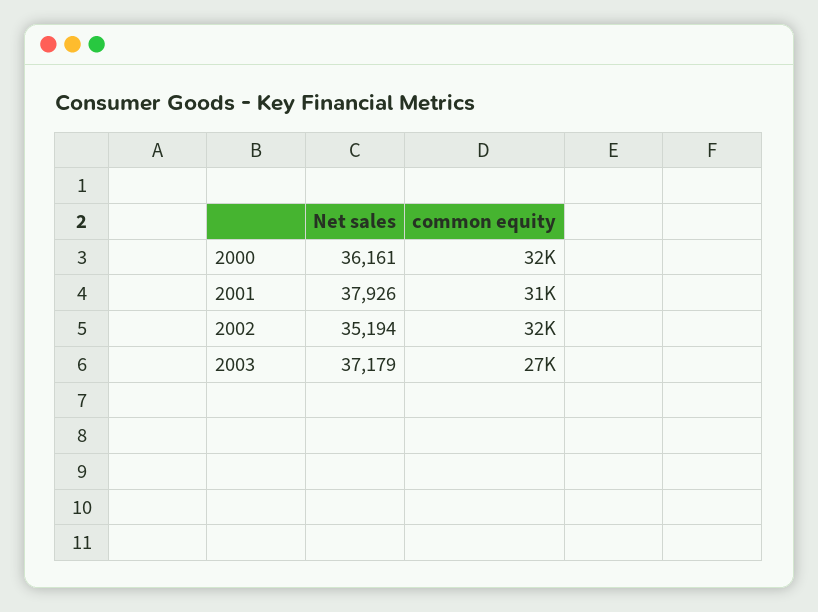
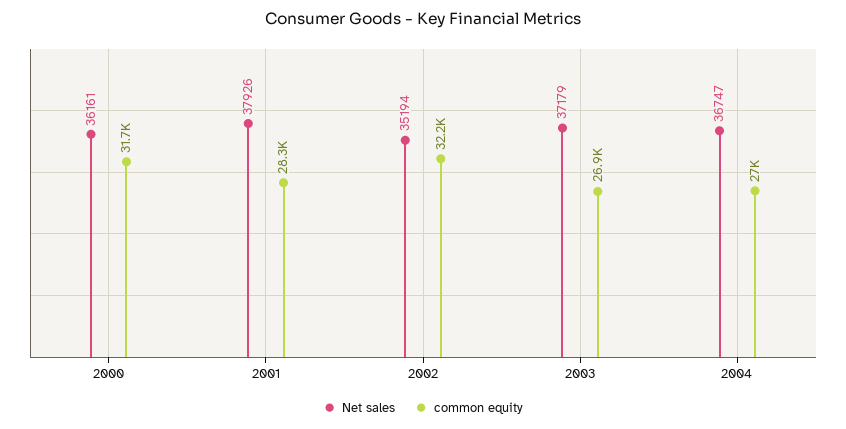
common equity, 2001: 31000 -> 28300
Net sales, 2004: none -> 36747
common equity, 2004: none -> 27000

